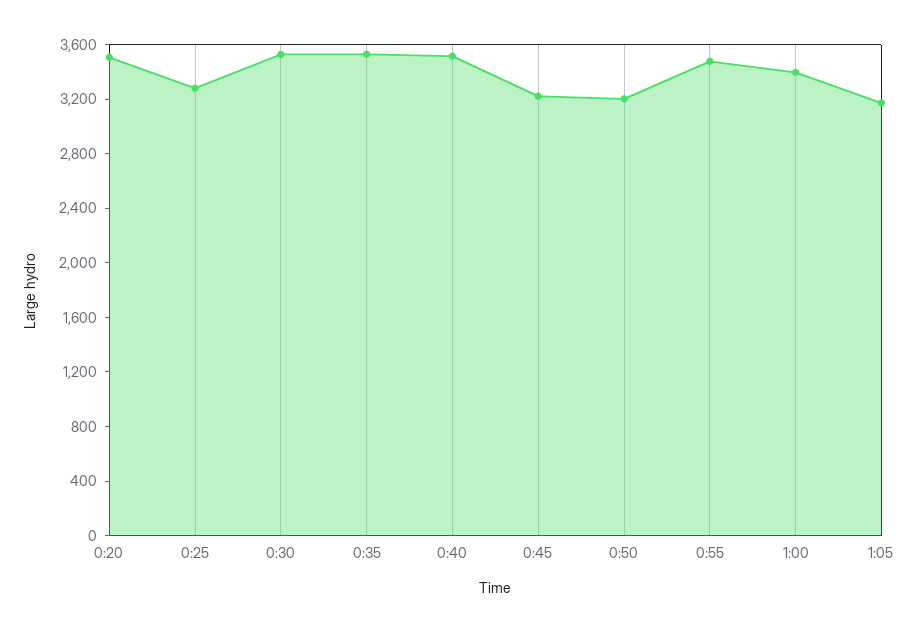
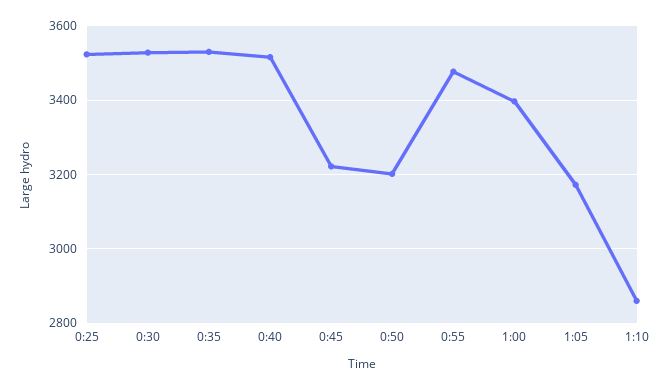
0:20: 3500 -> none
0:25: 3300 -> 3520
1:10: none -> 2860

